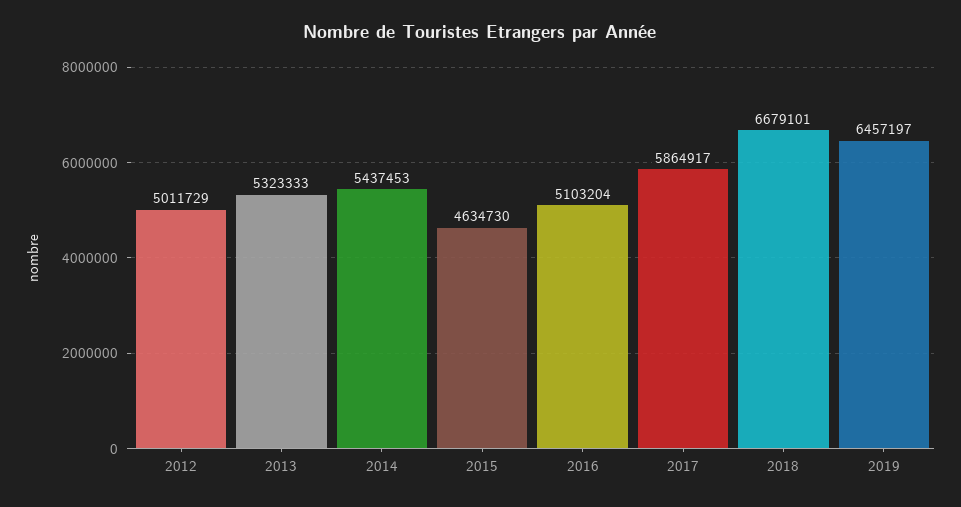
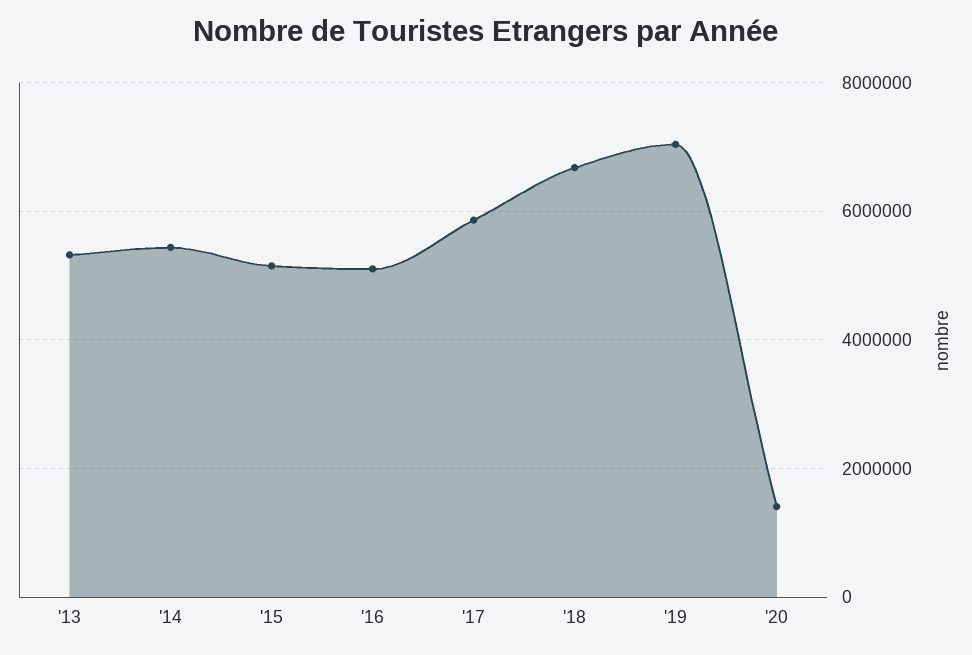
2012: 5011729 -> none
2015: 4634730 -> 5200000
2019: 6457197 -> 7000000
'20: none -> 1400000

